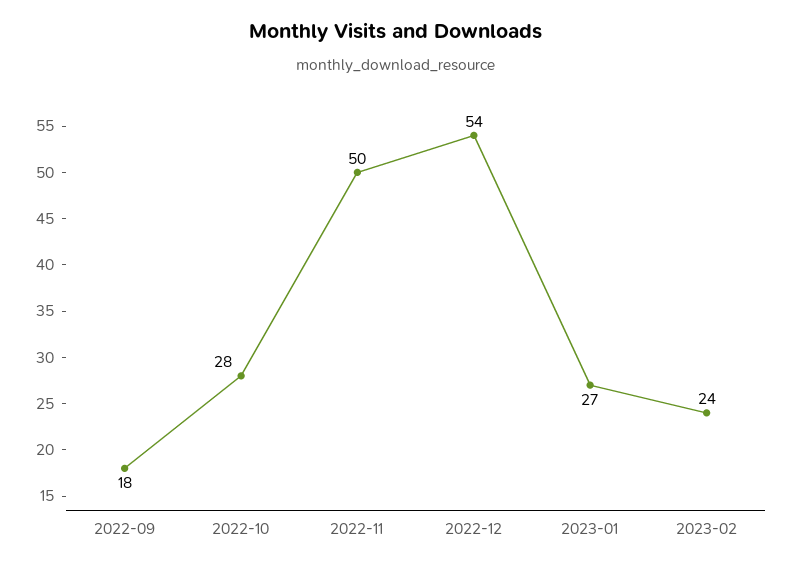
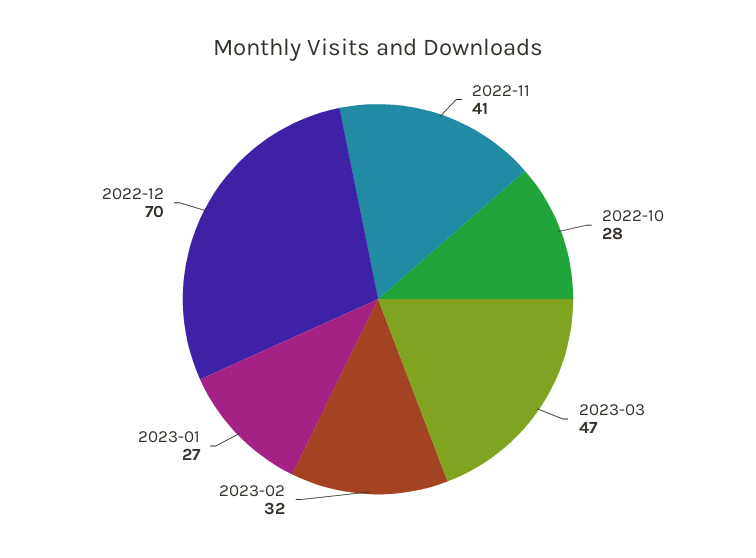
2022-09: 18 -> none
2022-11: 50 -> 41
2022-12: 54 -> 70
2023-02: 24 -> 32
2023-03: none -> 47

